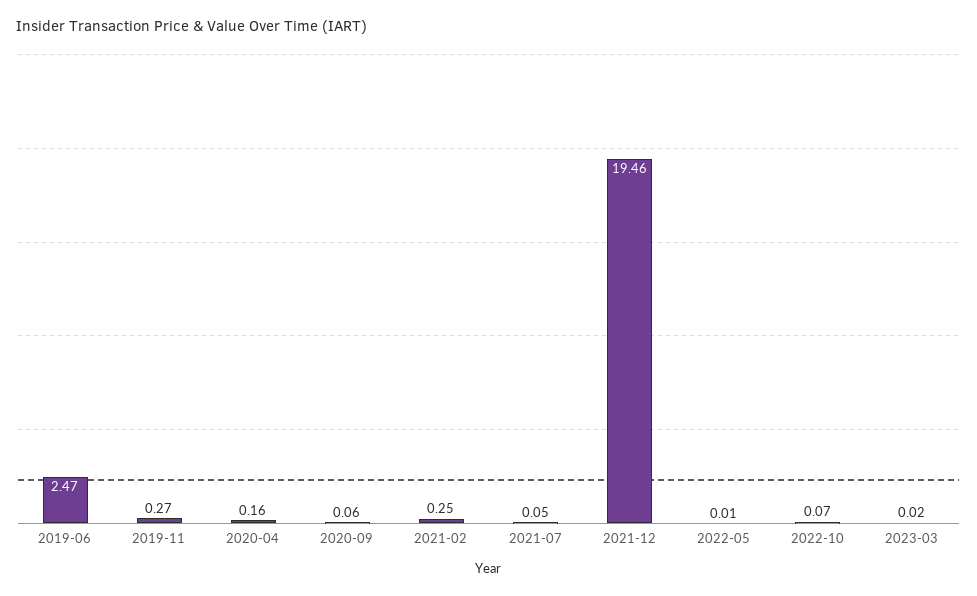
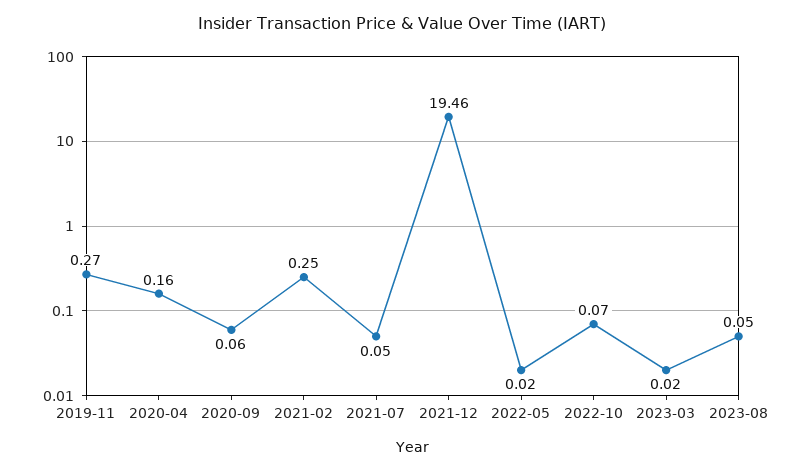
2019-06: 2.47 -> none
2022-05: 0.01 -> 0.02
2023-08: none -> 0.05

